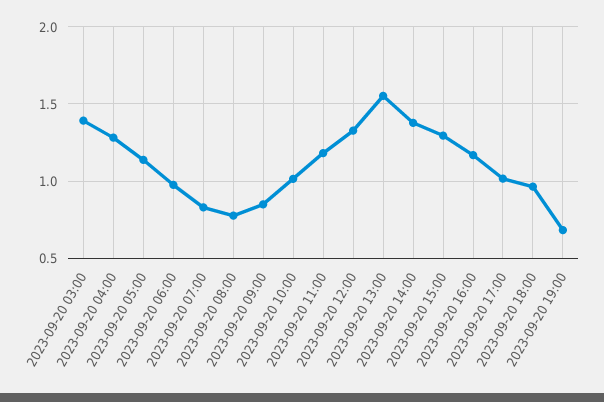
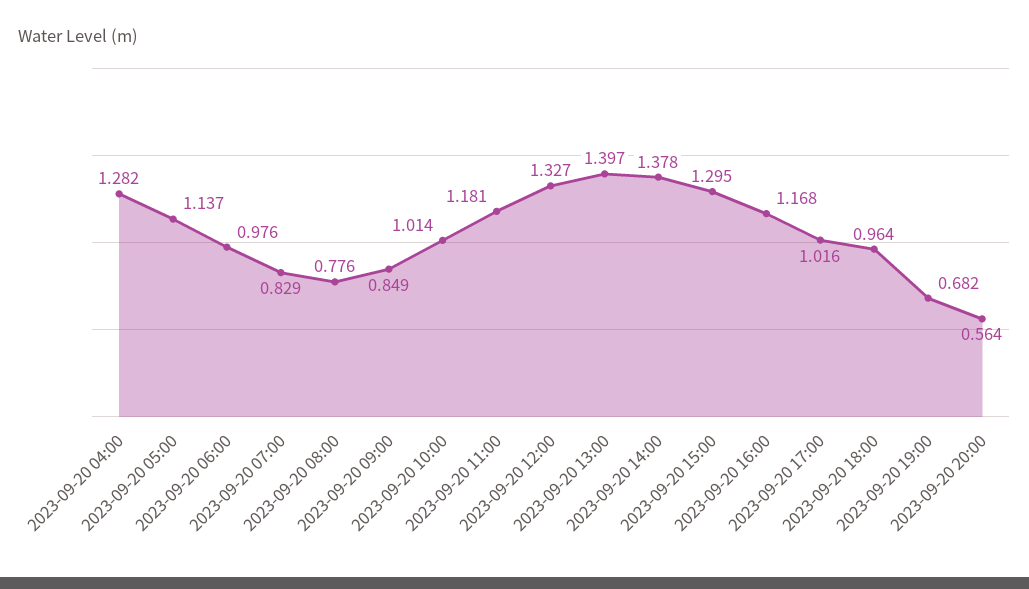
2023-09-20 03:00: 1.4 -> none
2023-09-20 13:00: 1.55 -> 1.397
2023-09-20 20:00: none -> 0.564

